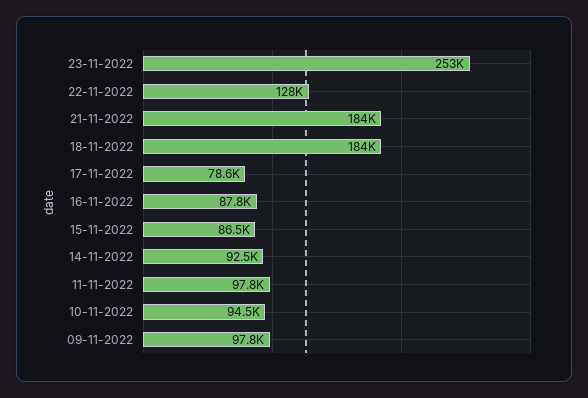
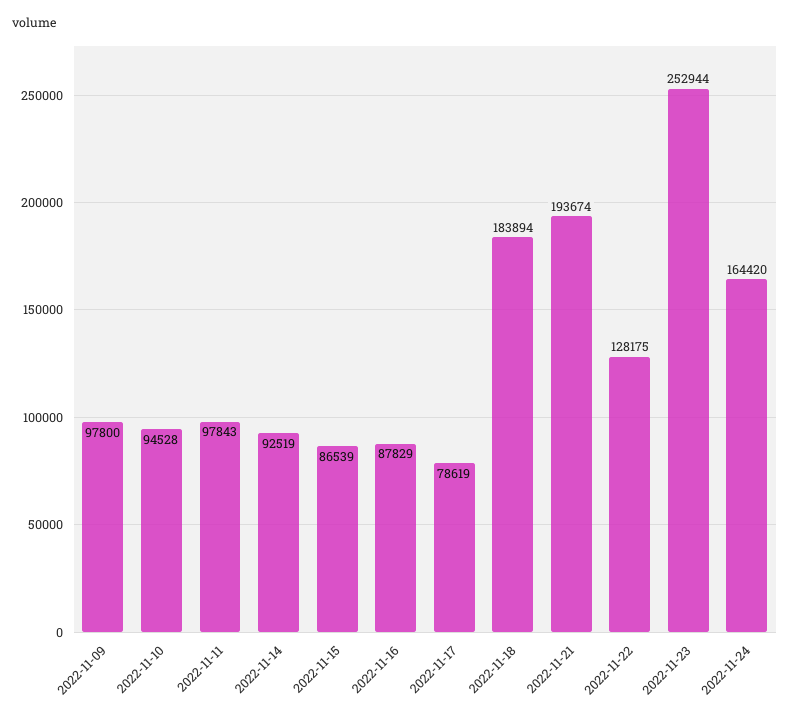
21-11-2022: 184000 -> 193674
2022-11-24: none -> 164420

